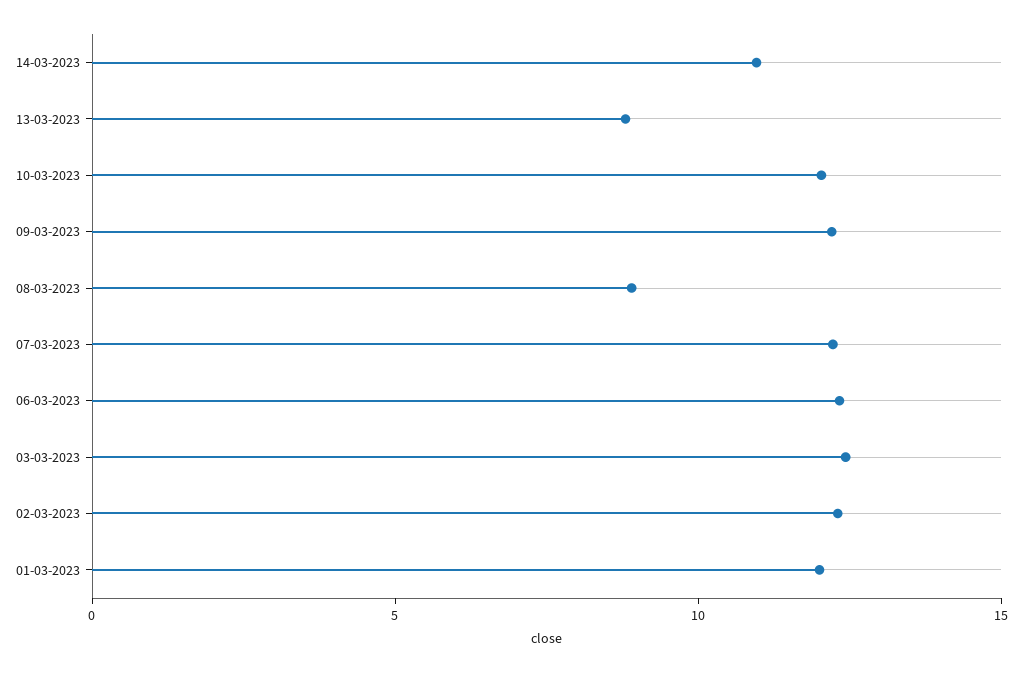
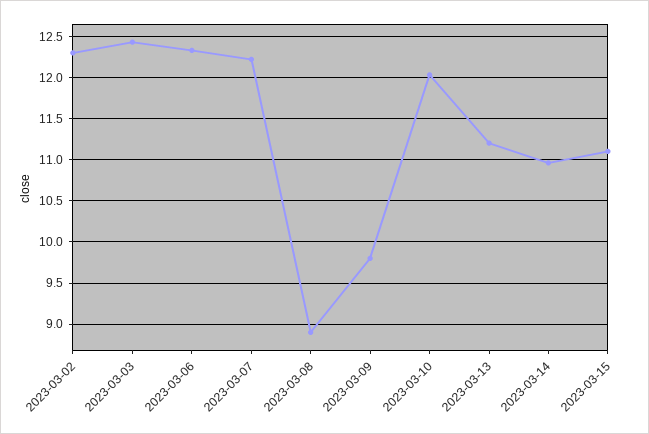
13-03-2023: 9 -> 11.2
09-03-2023: 12 -> 9.8
01-03-2023: 12 -> none
2023-03-15: none -> 11.1

